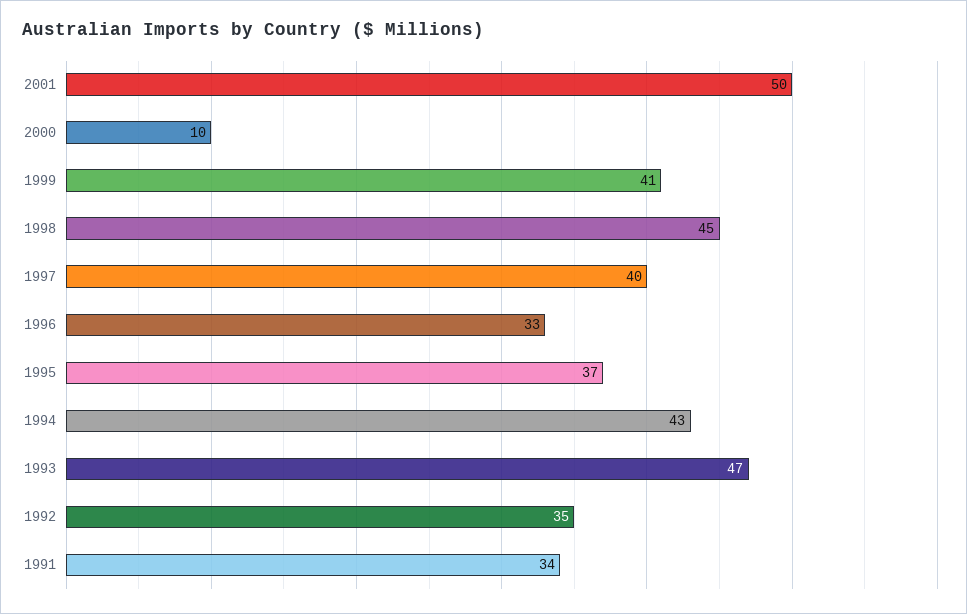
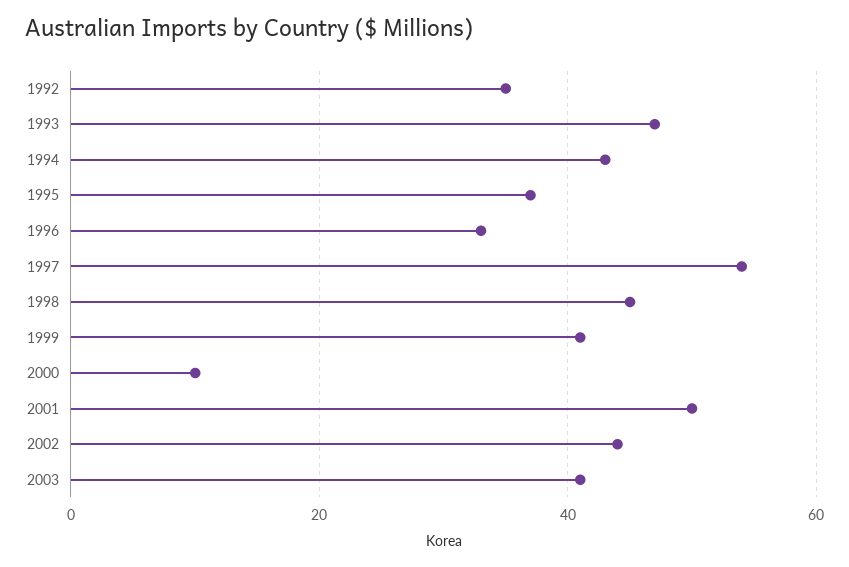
1997: 40 -> 55
1991: 34 -> none
2002: none -> 45
2003: none -> 40

